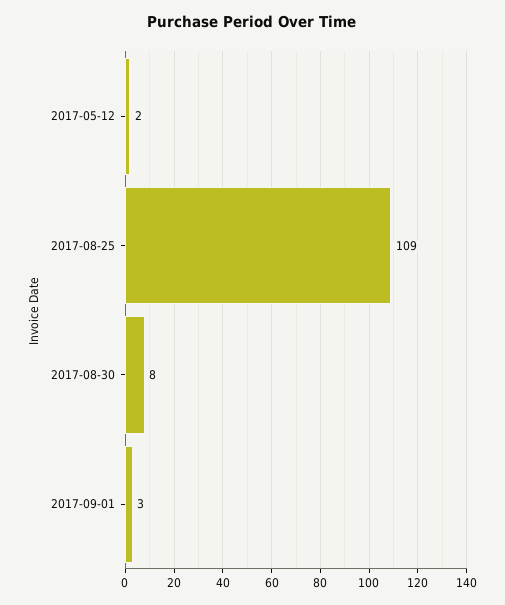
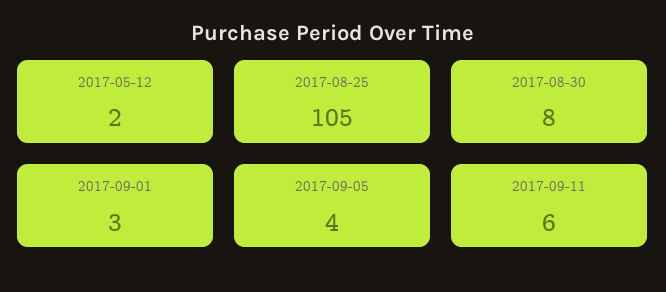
2017-08-25: 109 -> 105
2017-09-05: none -> 4
2017-09-11: none -> 6

